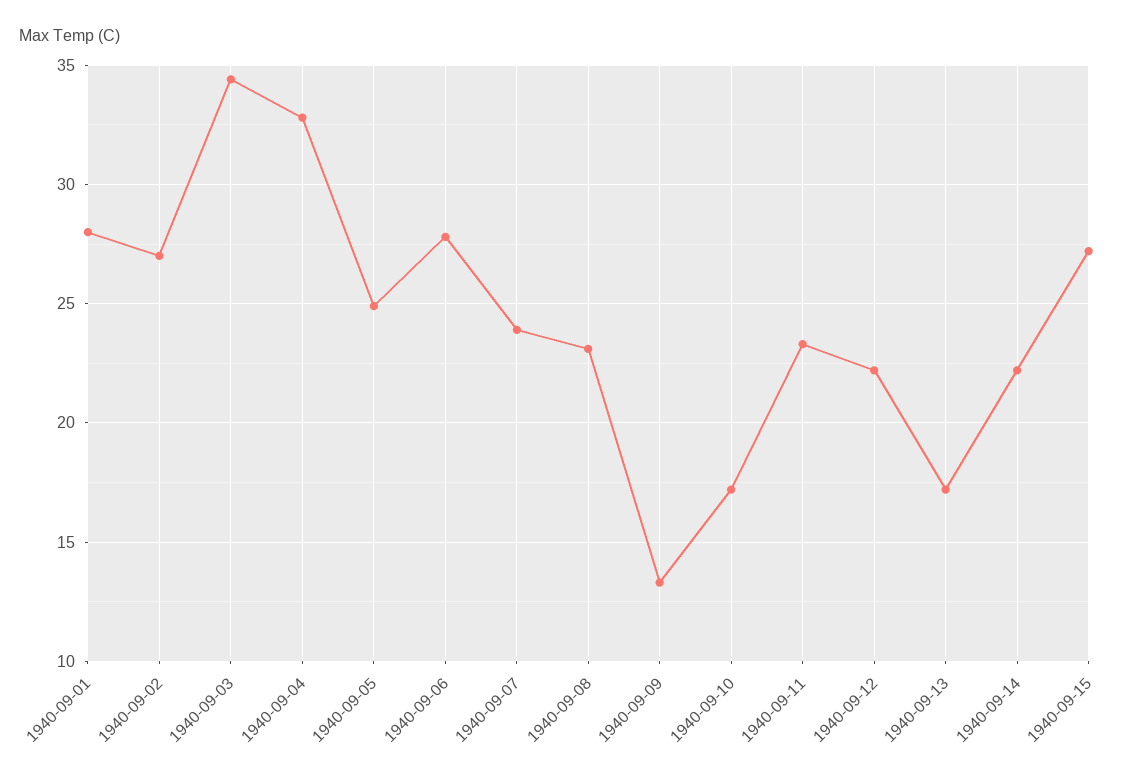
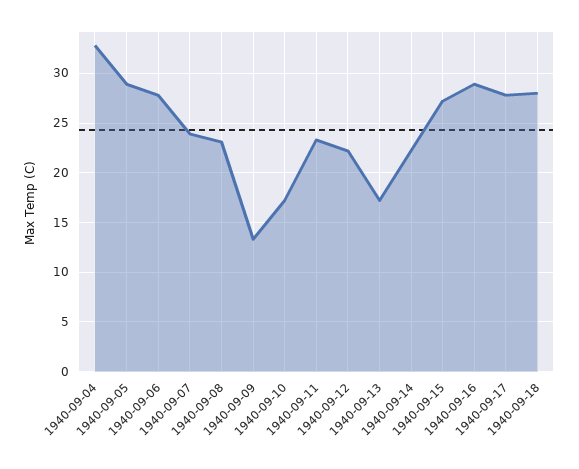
1940-09-01: 28 -> none
1940-09-02: 27 -> none
1940-09-03: 34.5 -> none
1940-09-05: 25 -> 29
1940-09-16: none -> 29
1940-09-17: none -> 28
1940-09-18: none -> 28

